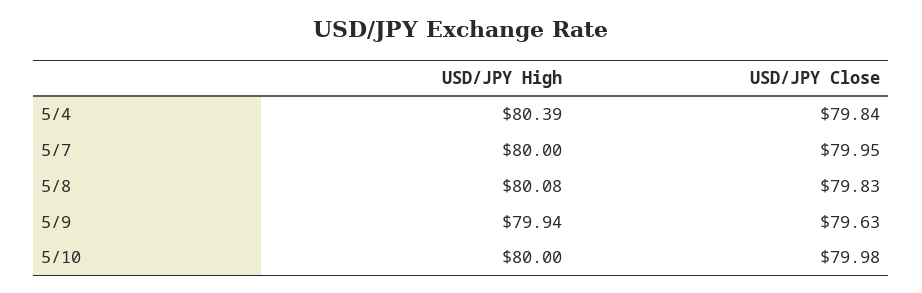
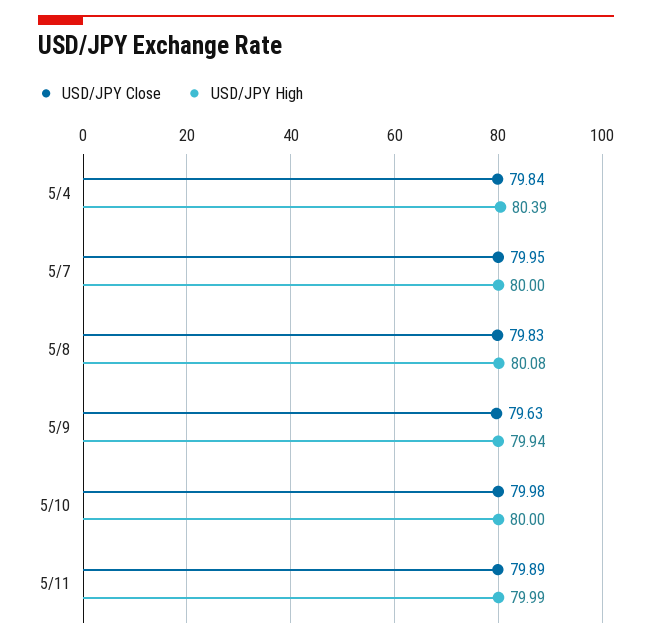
USD/JPY Close, 5/11: none -> 79.89
USD/JPY High, 5/11: none -> 79.99

